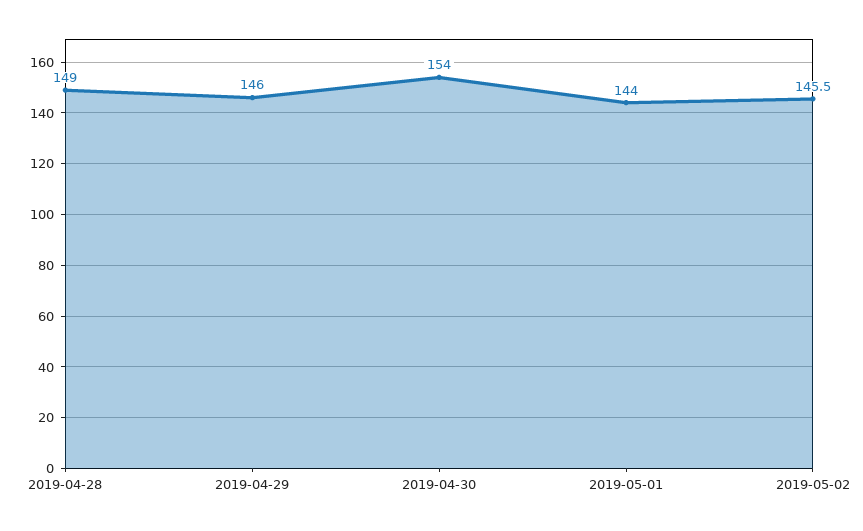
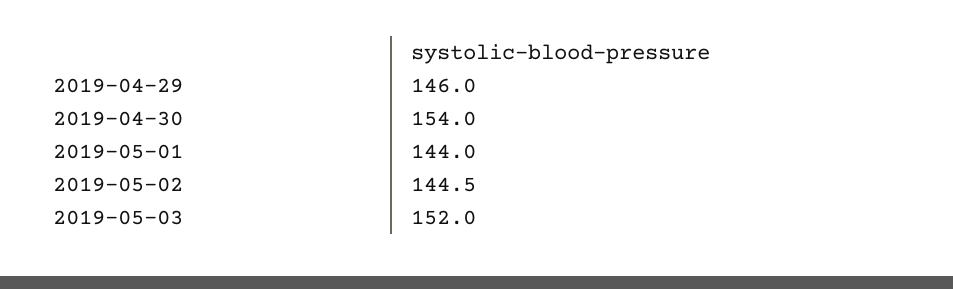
2019-04-28: 149 -> none
2019-05-02: 145.5 -> 144.5
2019-05-03: none -> 152

